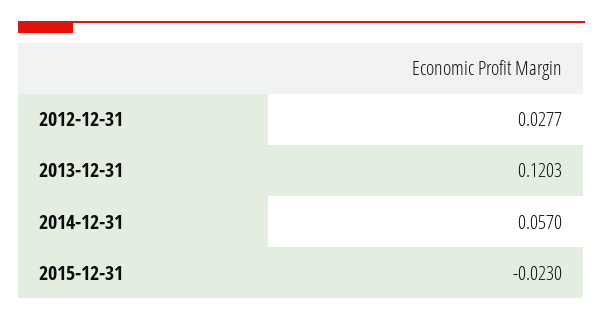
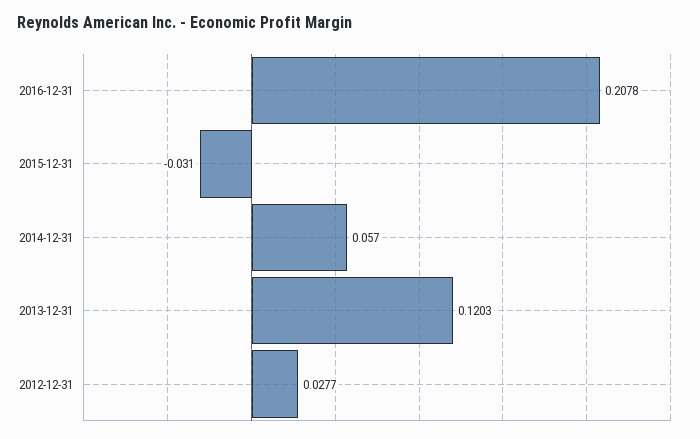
2015-12-31: -0.023 -> -0.031
2016-12-31: none -> 0.2078

